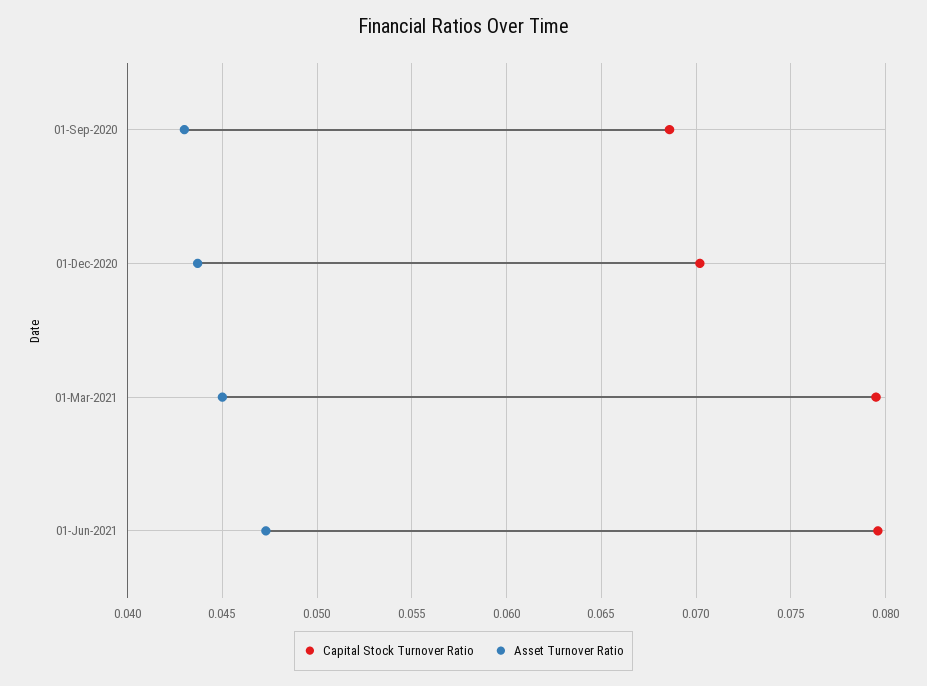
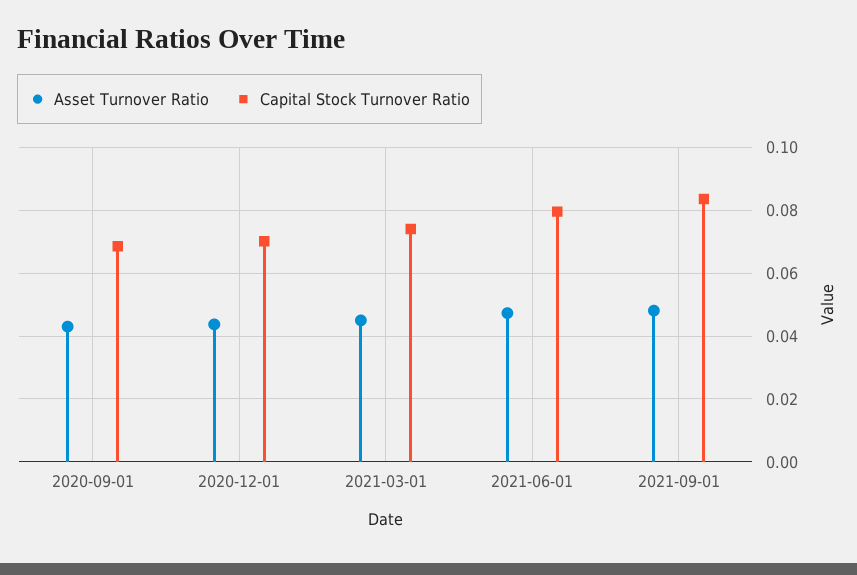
Capital Stock Turnover Ratio, 01-Mar-2021: 0.0795 -> 0.074
Asset Turnover Ratio, 2021-09-01: none -> 0.048
Capital Stock Turnover Ratio, 2021-09-01: none -> 0.084

